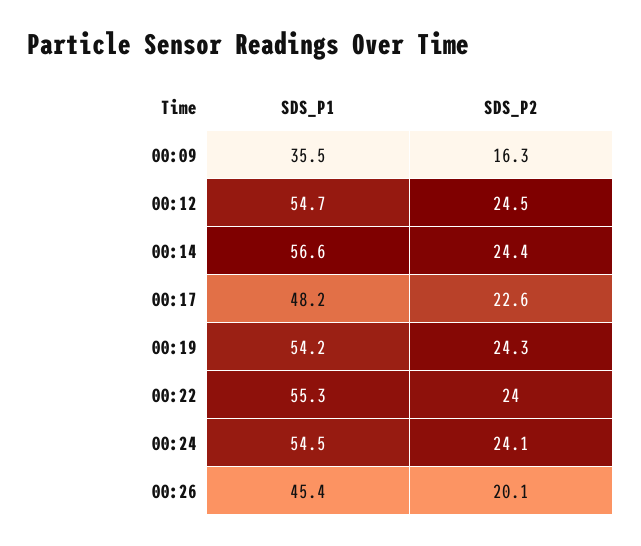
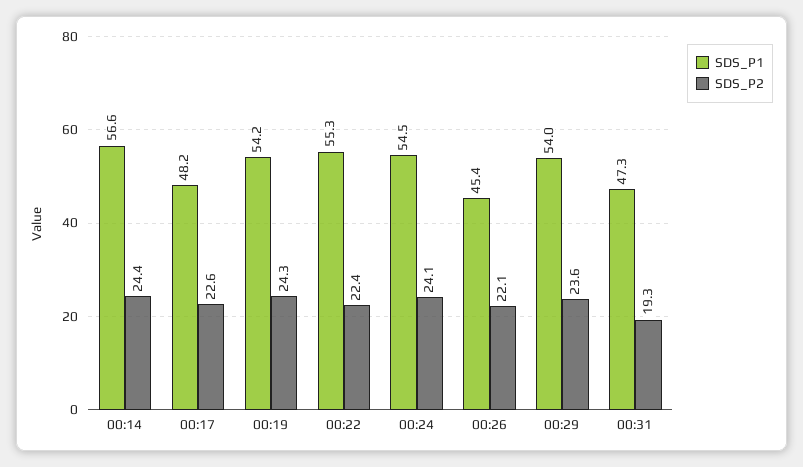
SDS_P1, 00:09: 35.5 -> none
SDS_P2, 00:09: 16.3 -> none
SDS_P1, 00:12: 54.7 -> none
SDS_P2, 00:12: 24.5 -> none
SDS_P2, 00:22: 24 -> 22.4
SDS_P2, 00:26: 20.1 -> 22.1
SDS_P1, 00:29: none -> 54
SDS_P2, 00:29: none -> 23.6
SDS_P1, 00:31: none -> 47.3
SDS_P2, 00:31: none -> 19.3

